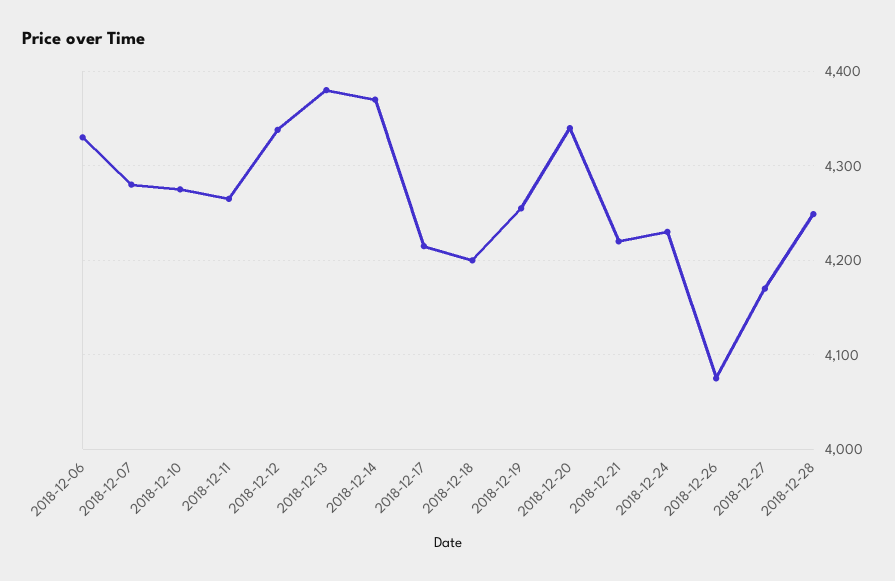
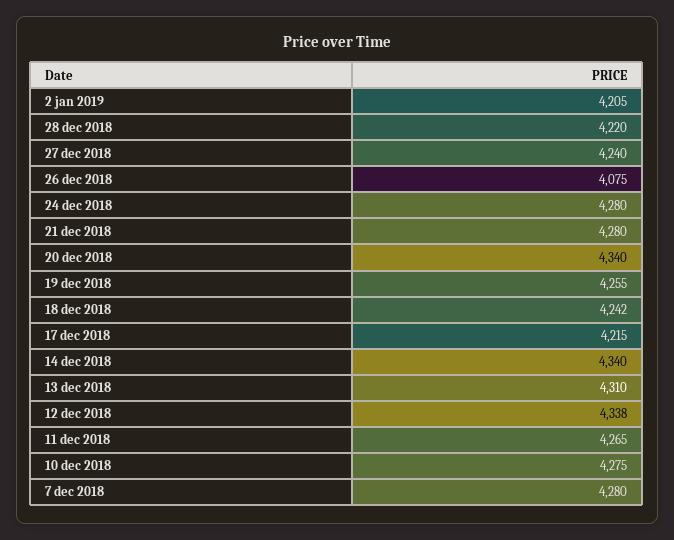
2018-12-06: 4330 -> none
2018-12-13: 4380 -> 4310
2018-12-14: 4370 -> 4340
2018-12-18: 4200 -> 4242
2018-12-21: 4220 -> 4280
2018-12-24: 4230 -> 4280
2018-12-27: 4170 -> 4240
2018-12-28: 4250 -> 4220
2 jan 2019: none -> 4205

